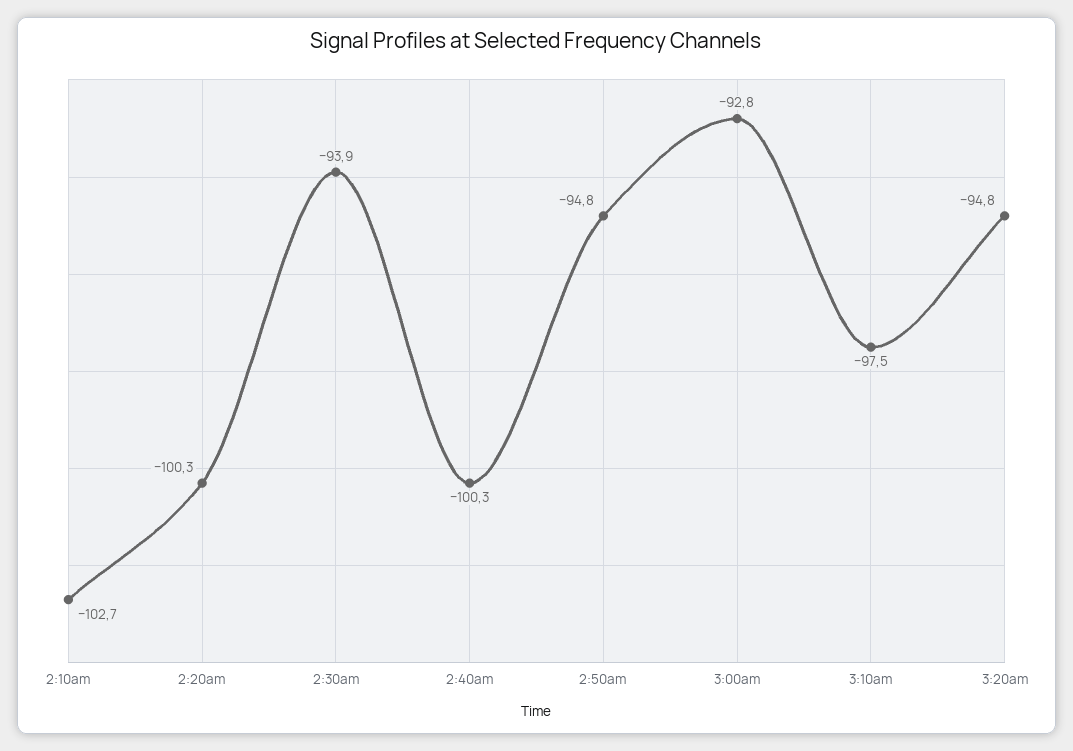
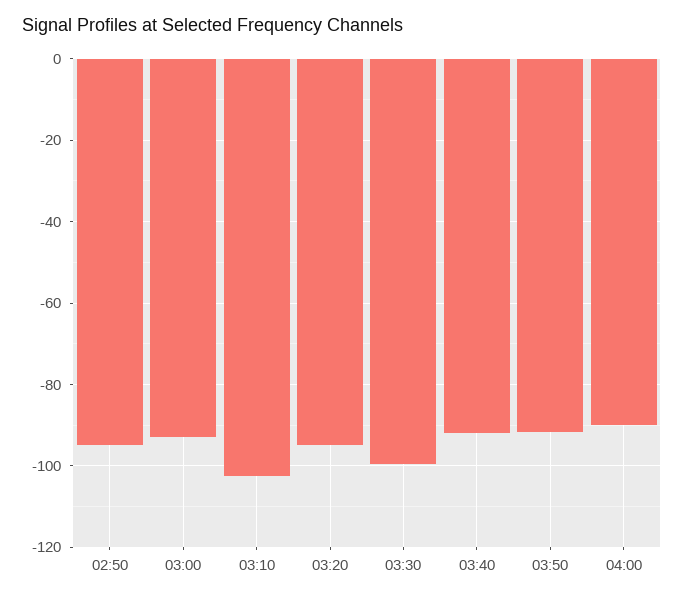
2:10am: -102.7 -> none
2:20am: -100.3 -> none
2:30am: -93.9 -> none
2:40am: -100.3 -> none
3:10am: -97.5 -> -102
03:30: none -> -100
03:40: none -> -92
03:50: none -> -92
04:00: none -> -90

